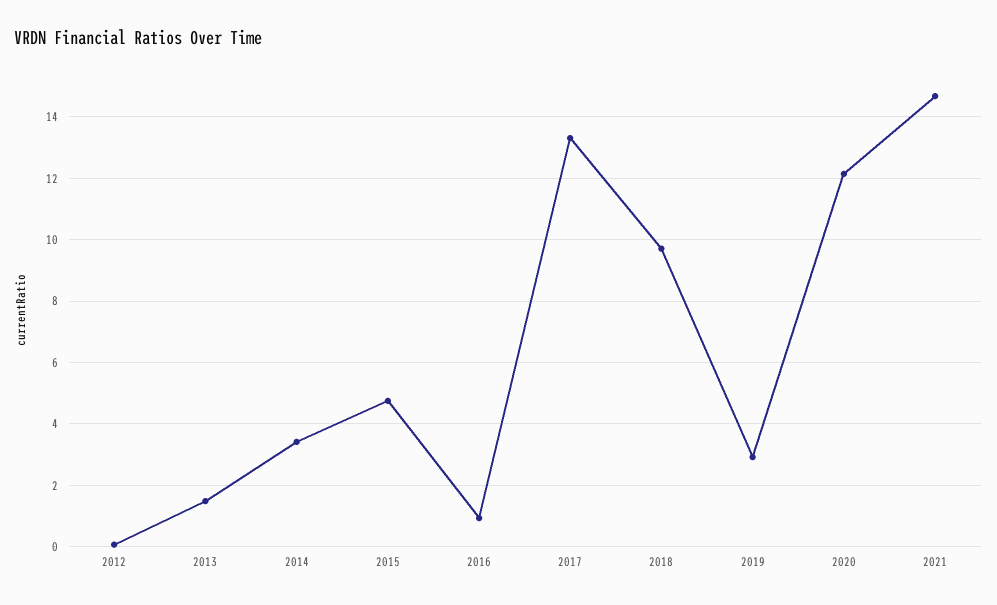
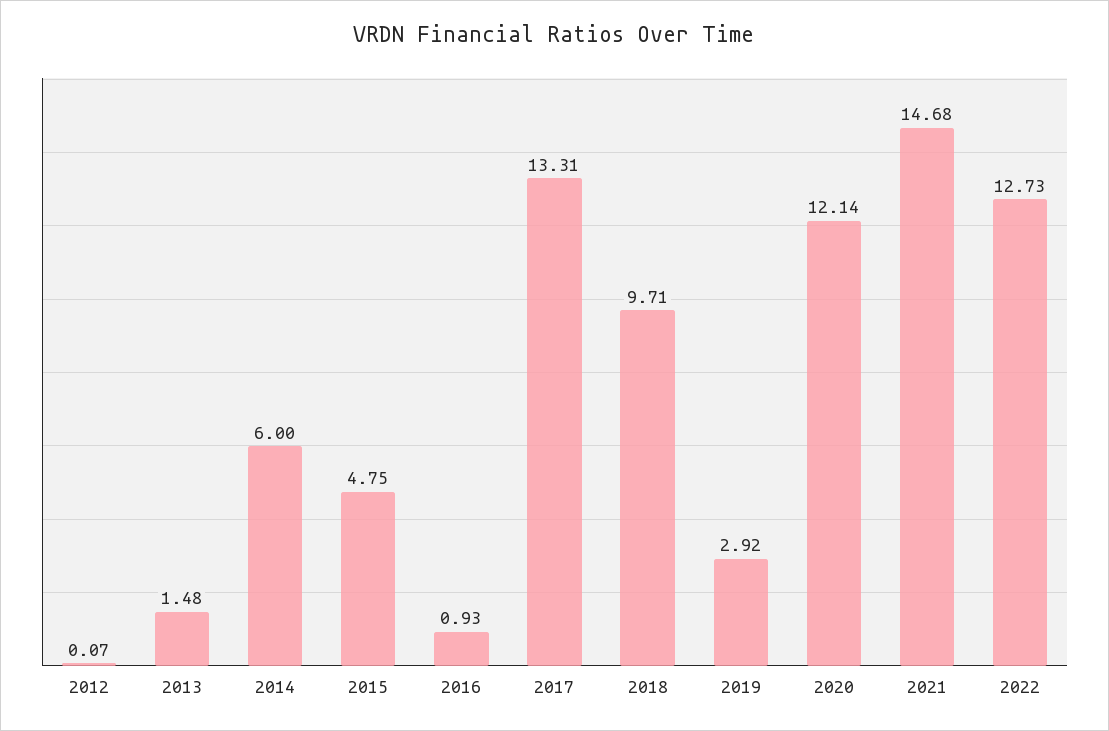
2014: 3.4 -> 6
2022: none -> 12.73

